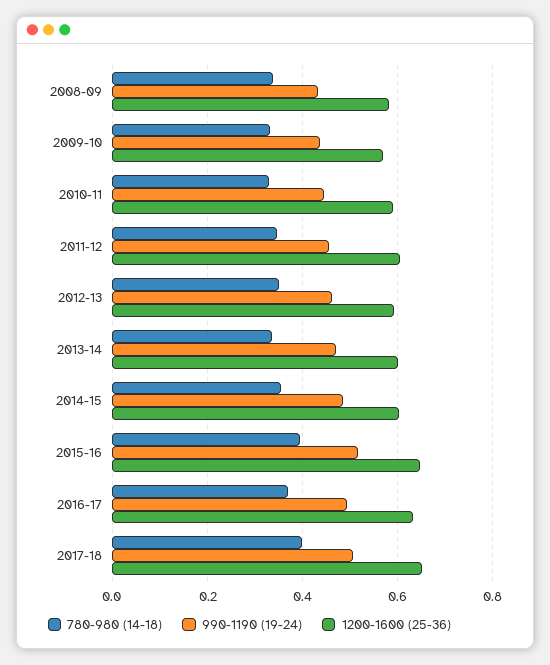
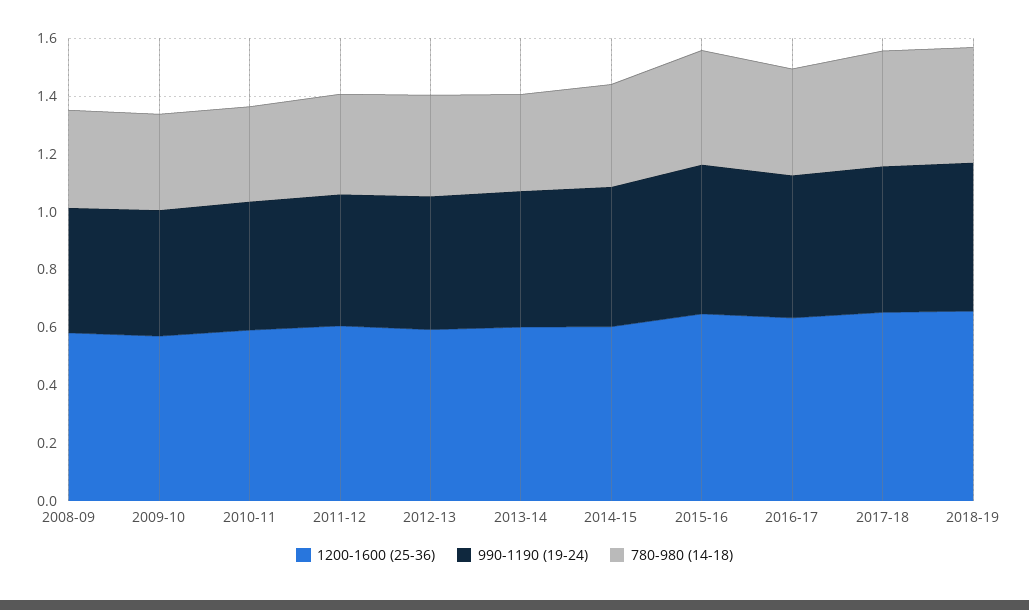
1200-1600 (25-36), 2018-19: none -> 0.65
990-1190 (19-24), 2018-19: none -> 0.5
780-980 (14-18), 2018-19: none -> 0.4

